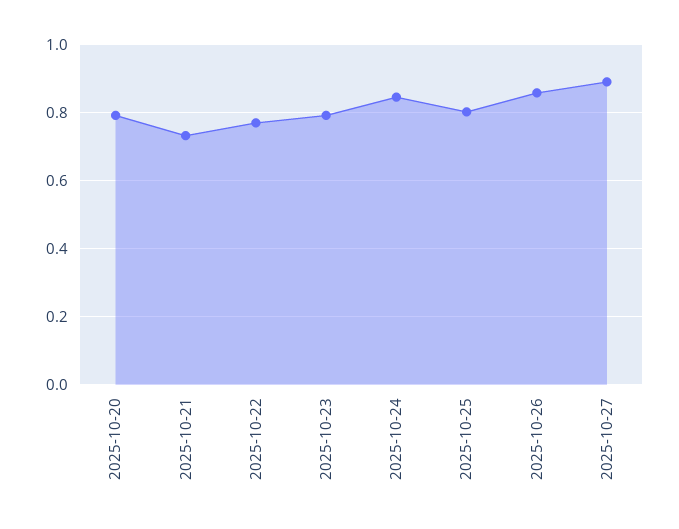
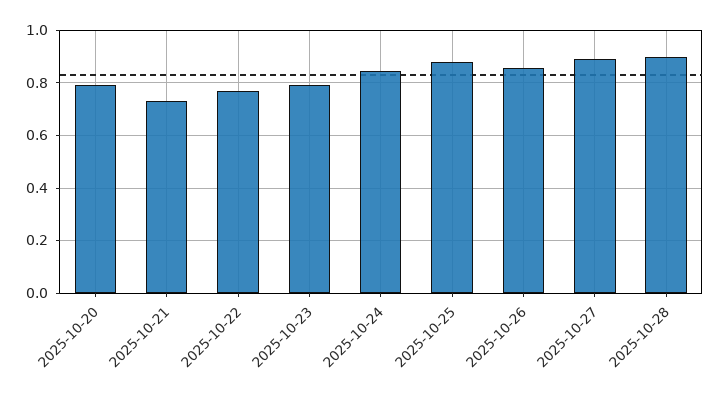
2025-10-25: 0.8 -> 0.875
2025-10-28: none -> 0.9

